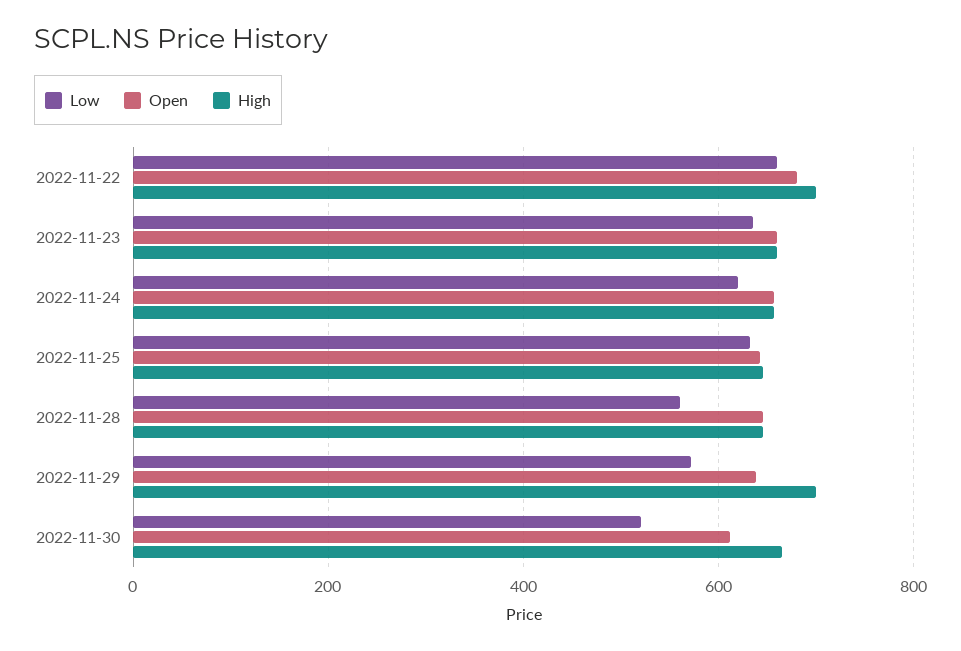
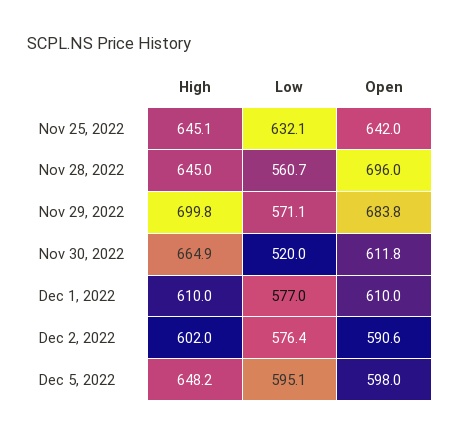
Low, 2022-11-22: 660 -> none
Open, 2022-11-22: 680 -> none
High, 2022-11-22: 700 -> none
Low, 2022-11-23: 640 -> none
Open, 2022-11-23: 660 -> none
High, 2022-11-23: 660 -> none
Low, 2022-11-24: 620 -> none
Open, 2022-11-24: 660 -> none
High, 2022-11-24: 660 -> none
Open, 2022-11-28: 640 -> 696
Open, 2022-11-29: 640 -> 683.8
High, Dec 1, 2022: none -> 610
Low, Dec 1, 2022: none -> 577
Open, Dec 1, 2022: none -> 610
High, Dec 2, 2022: none -> 602
Low, Dec 2, 2022: none -> 576.4
Open, Dec 2, 2022: none -> 590.6
High, Dec 5, 2022: none -> 648.2
Low, Dec 5, 2022: none -> 595.1
Open, Dec 5, 2022: none -> 598

